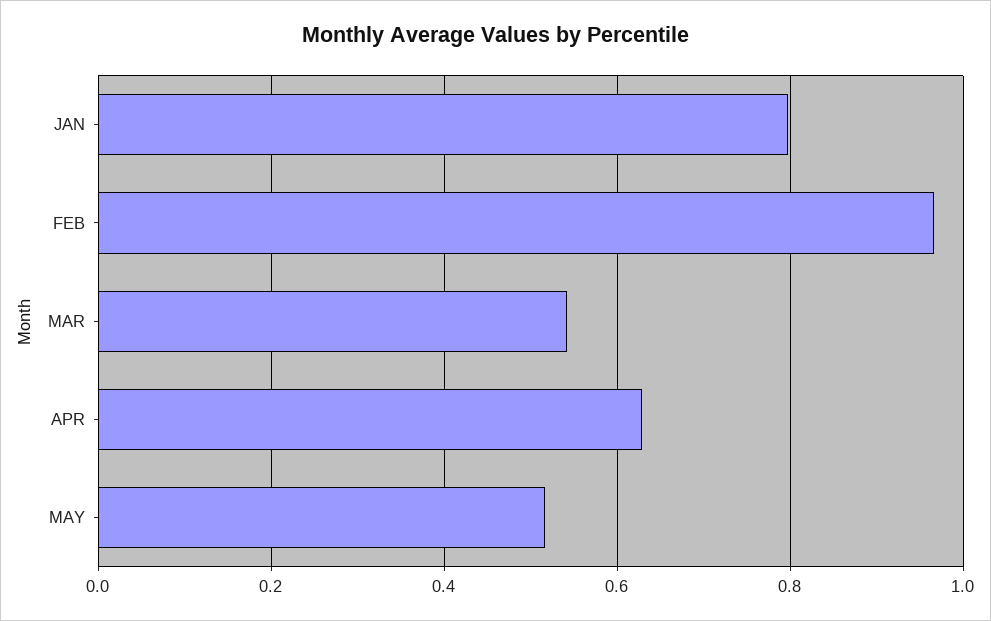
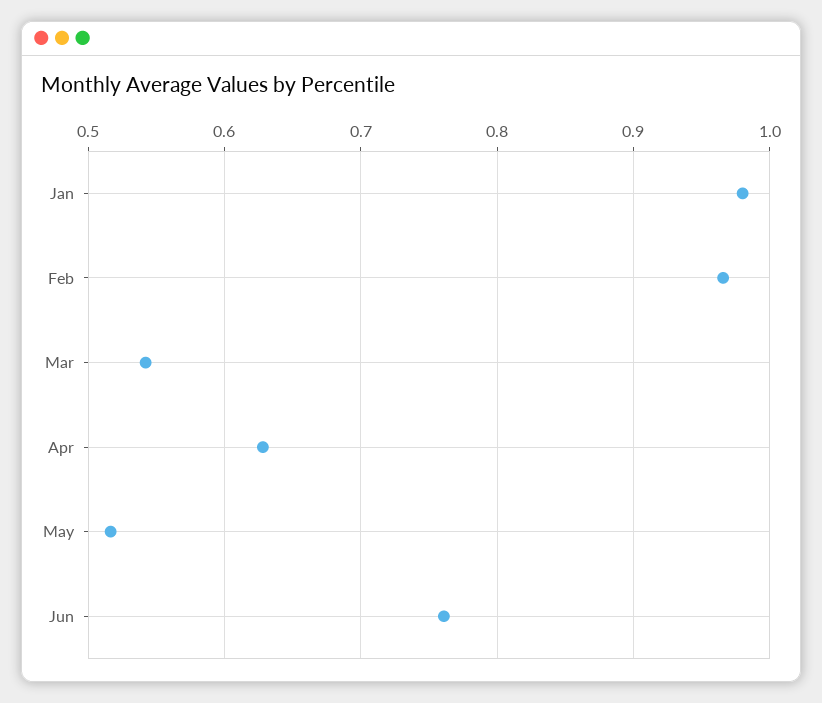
JAN: 0.8 -> 0.98
Jun: none -> 0.76

